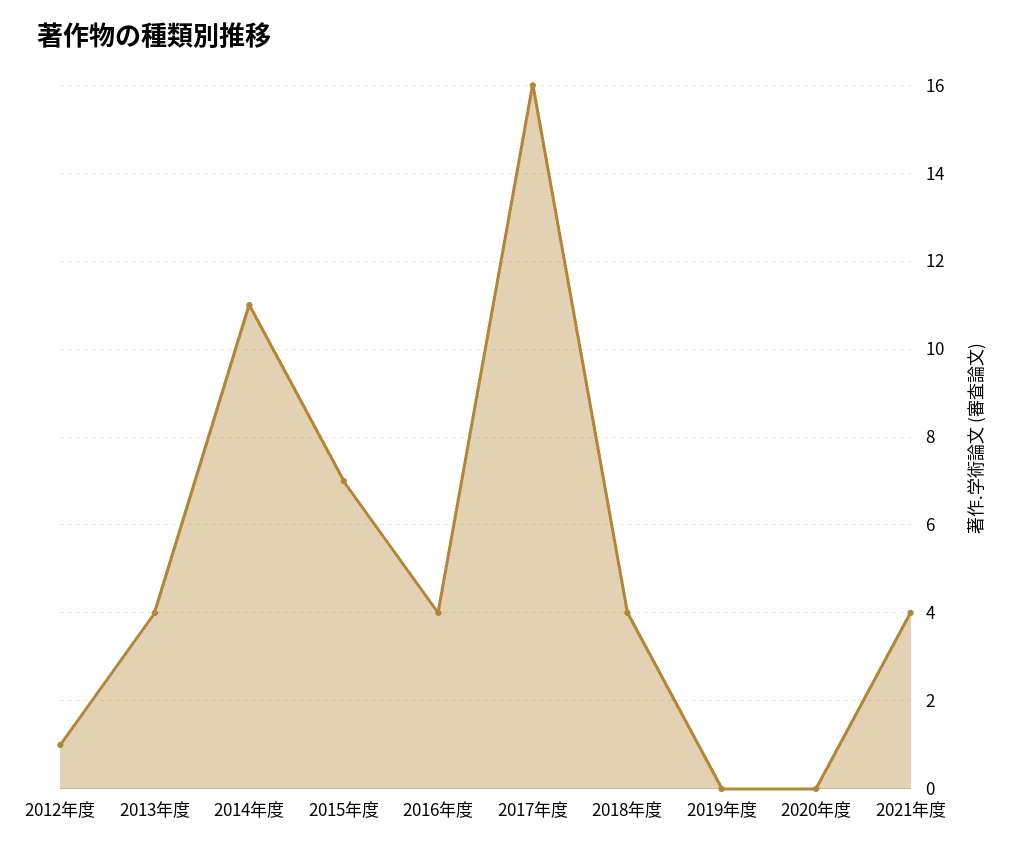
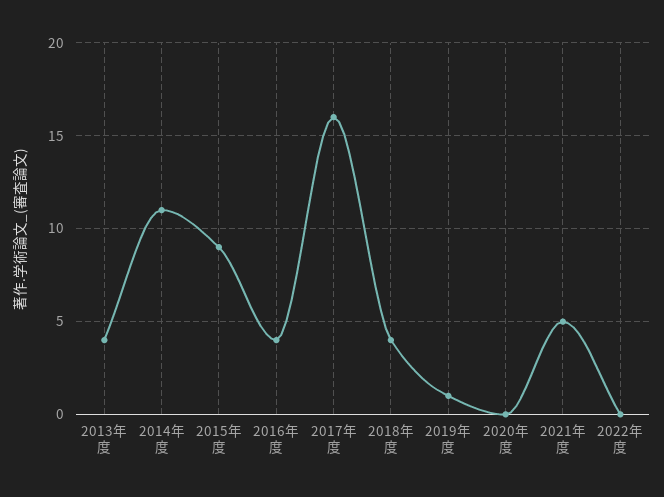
2012年度: 1 -> none
2015年度: 7 -> 9
2019年度: 0 -> 1
2021年度: 4 -> 5
2022年度: none -> 0

